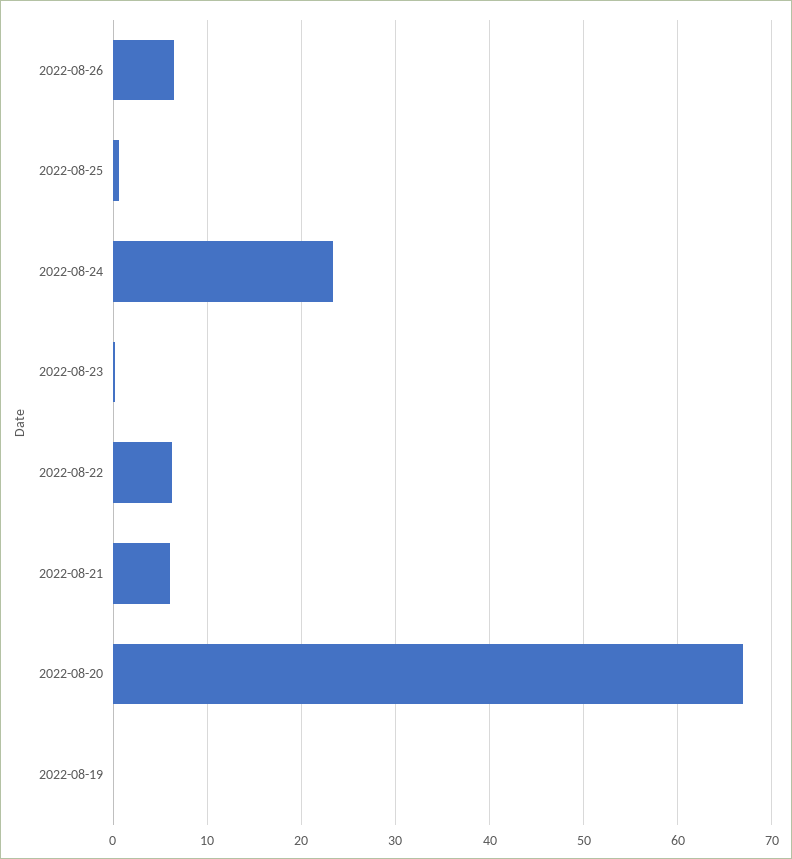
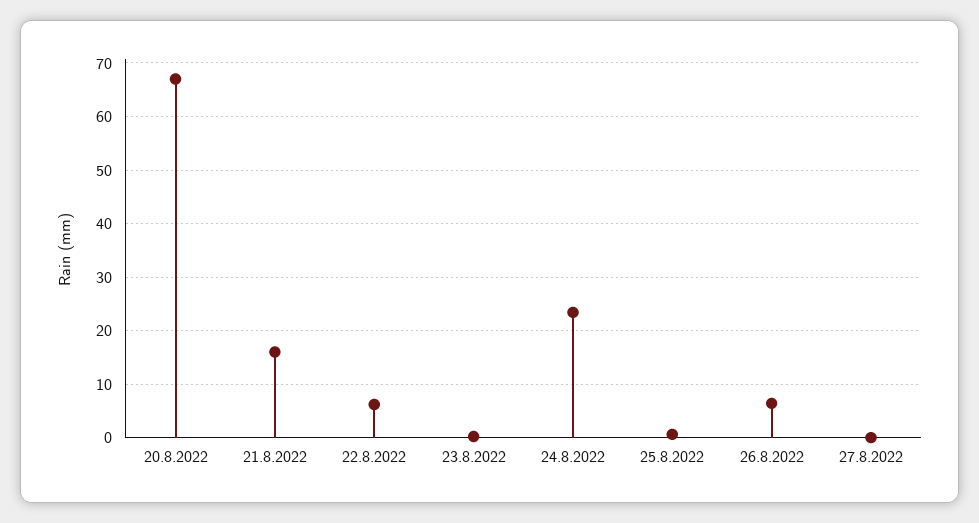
2022-08-21: 6 -> 16
2022-08-19: 0 -> none
27.8.2022: none -> 0

